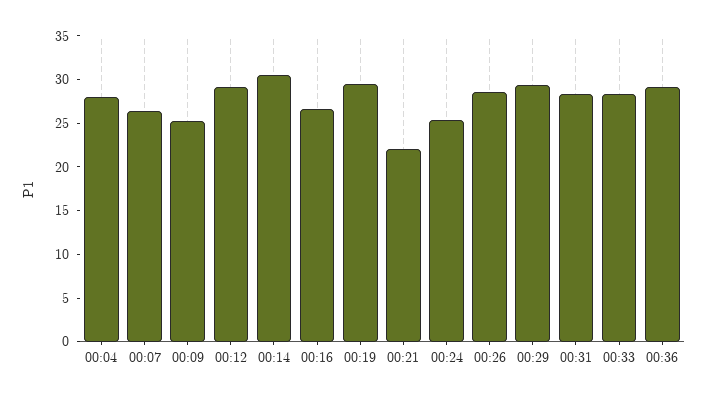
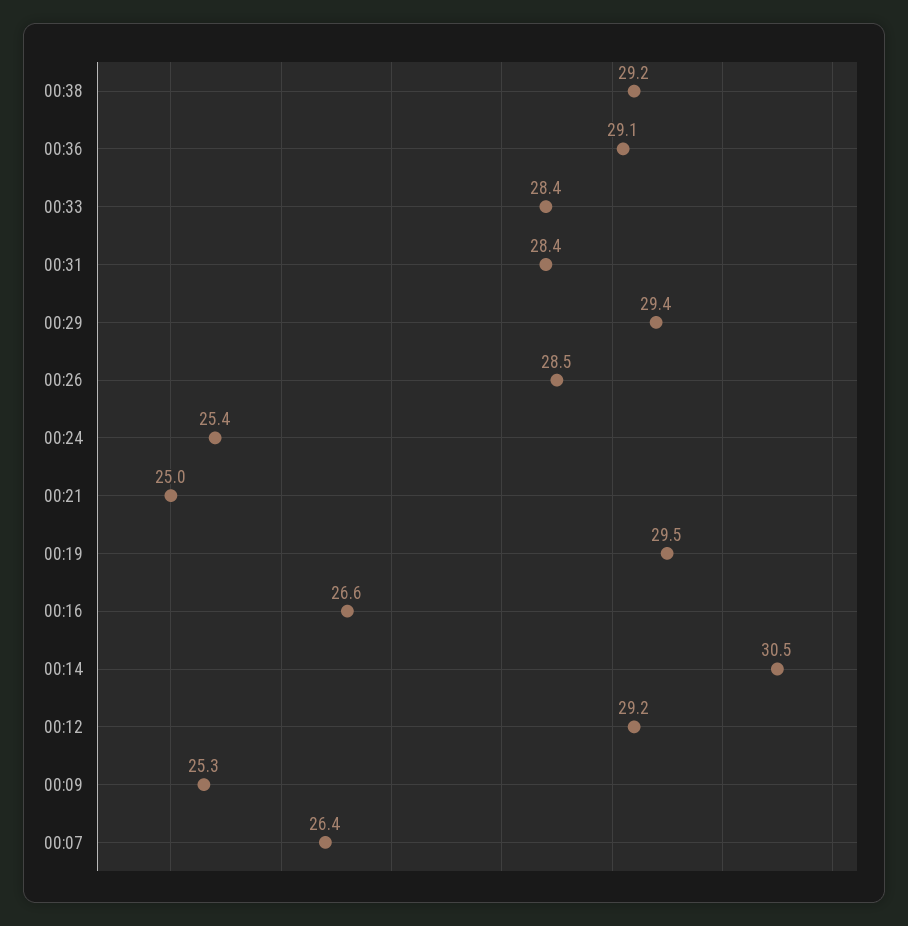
00:04: 28 -> none
00:21: 22 -> 25
00:38: none -> 29.2

